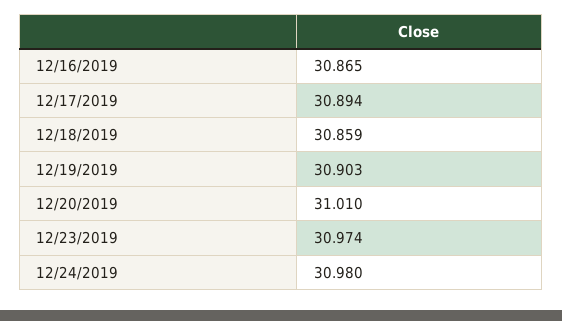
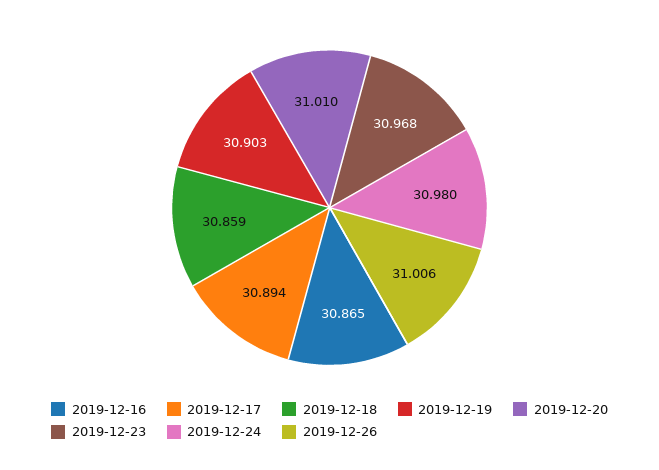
12/23/2019: 30.974 -> 30.968
2019-12-26: none -> 31.006

